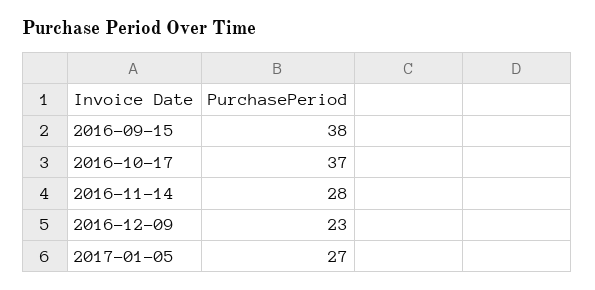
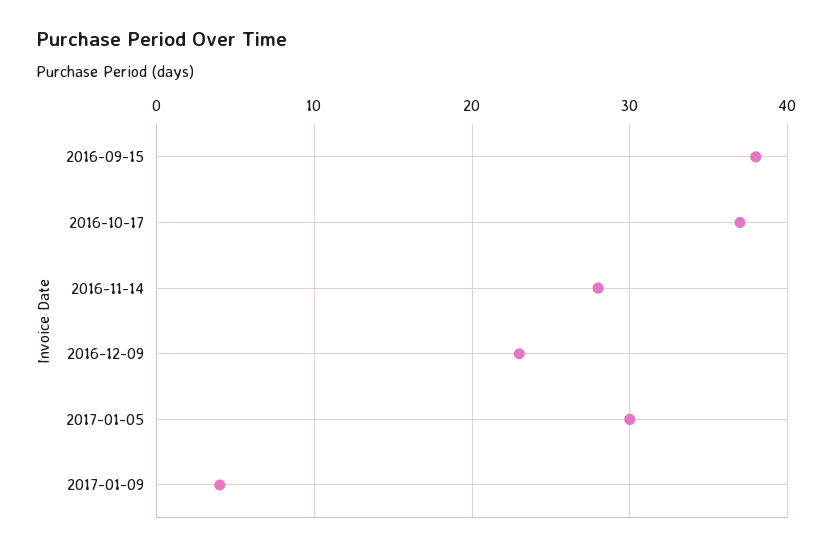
2017-01-05: 27 -> 30
2017-01-09: none -> 4

